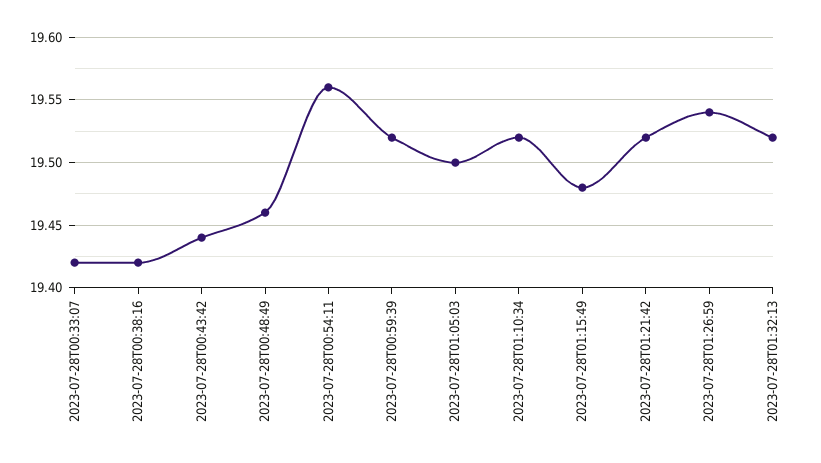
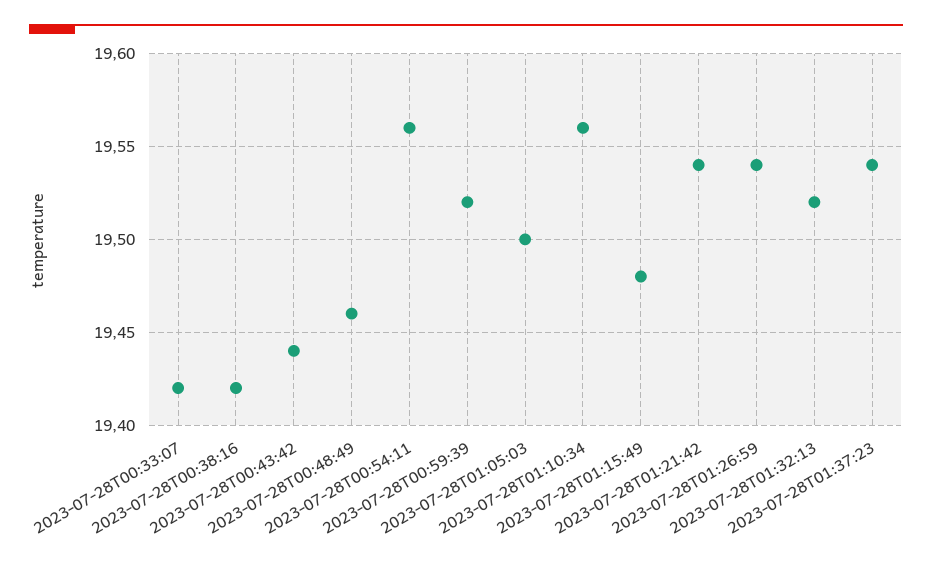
2023-07-28T01:10:34: 19.52 -> 19.56
2023-07-28T01:21:42: 19.52 -> 19.54
2023-07-28T01:37:23: none -> 19.54

